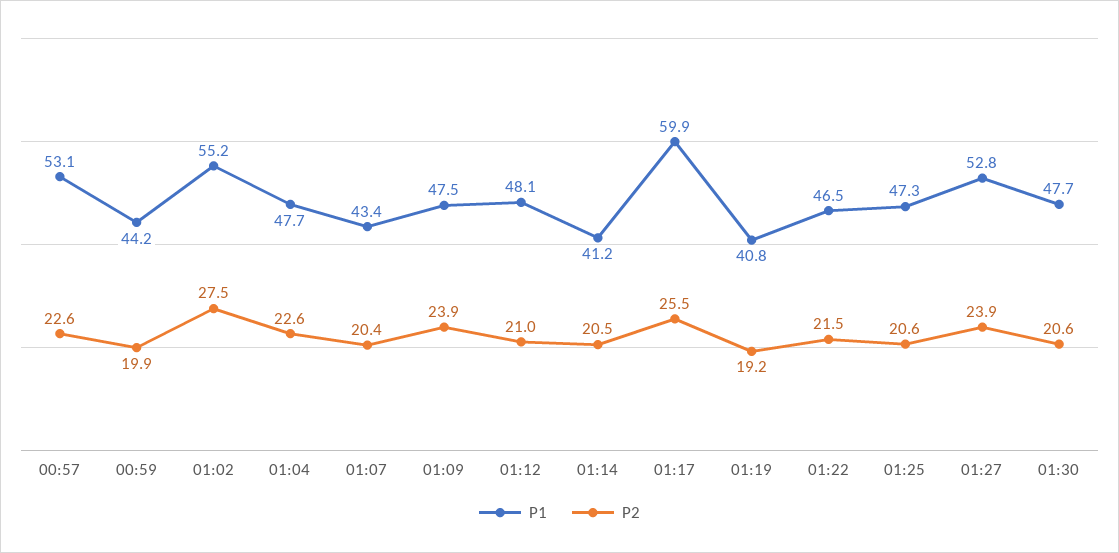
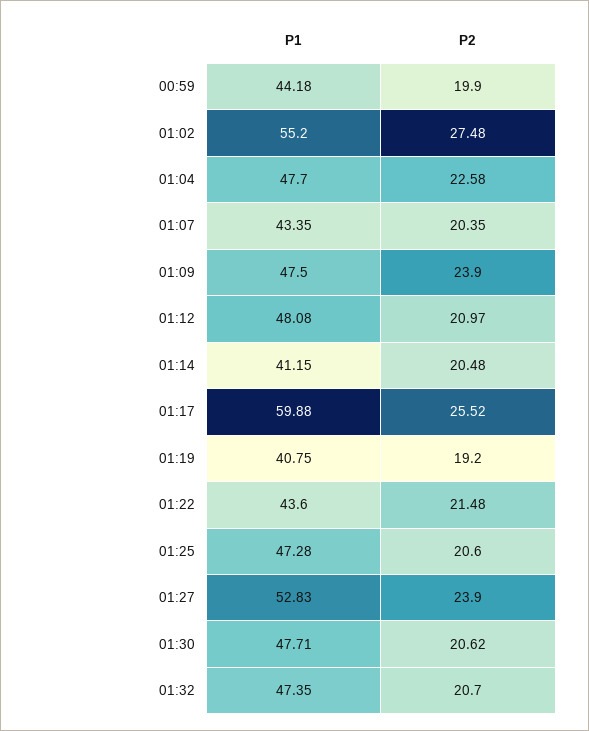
P1, 00:57: 53.1 -> none
P2, 00:57: 22.6 -> none
P1, 01:22: 46.5 -> 43.6
P1, 01:32: none -> 47.35
P2, 01:32: none -> 20.7

